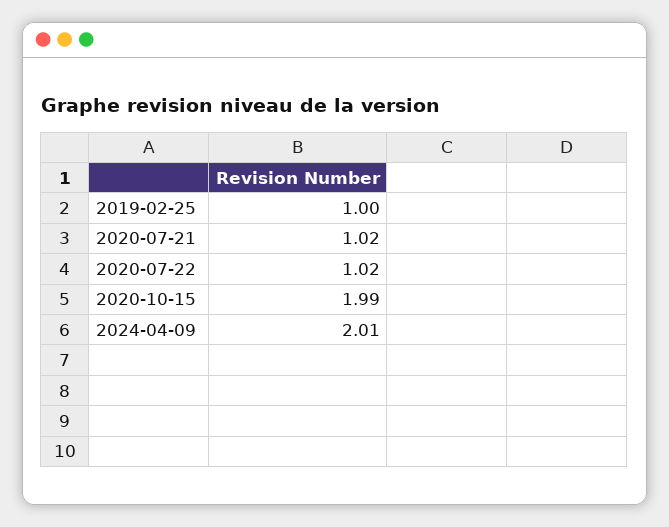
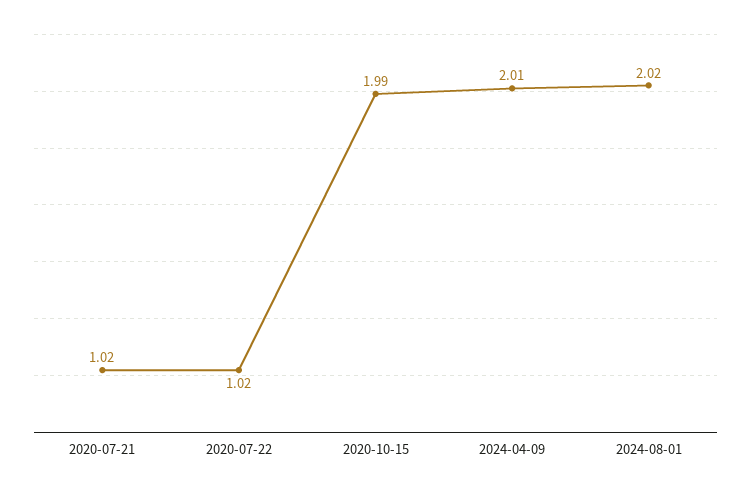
2019-02-25: 1 -> none
2024-08-01: none -> 2.02

